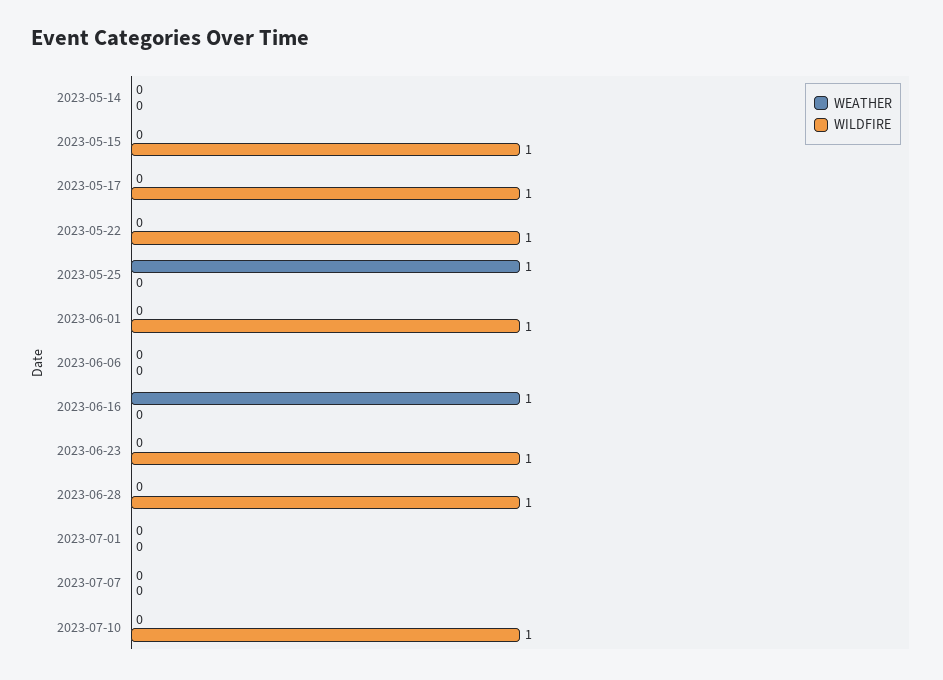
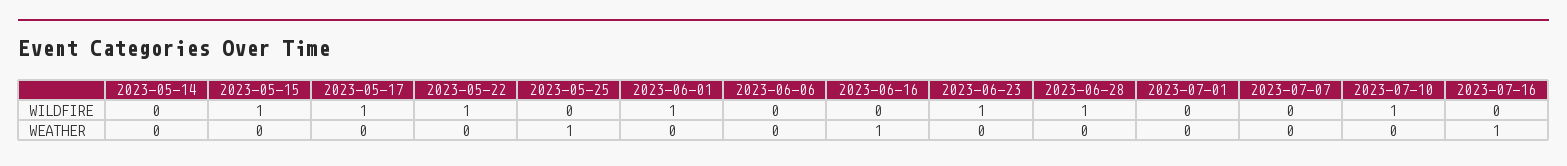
WILDFIRE, 2023-07-16: none -> 0
WEATHER, 2023-07-16: none -> 1

